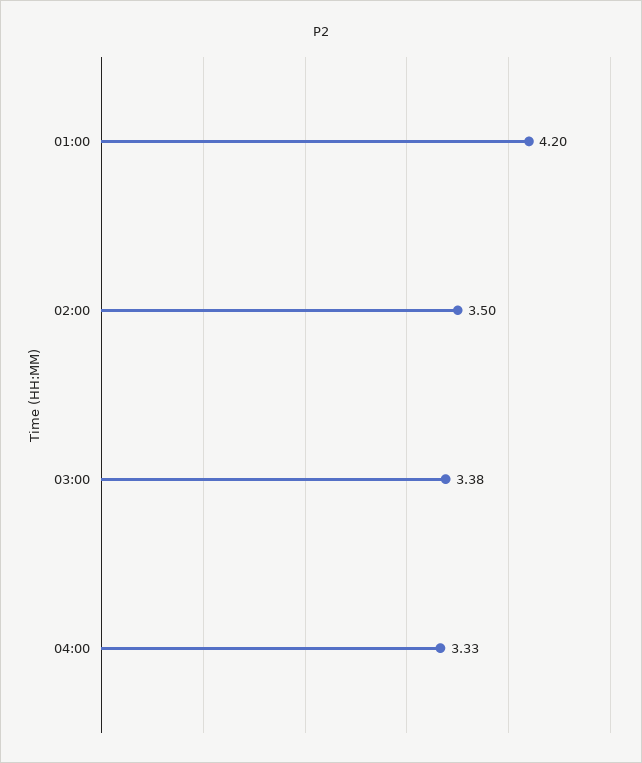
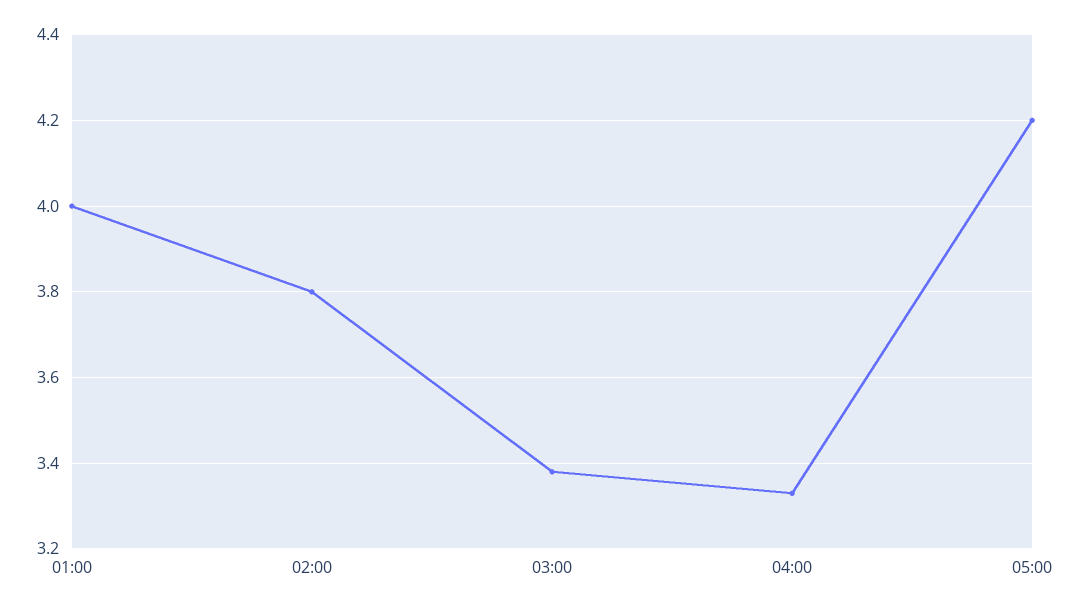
01:00: 4.2 -> 4
02:00: 3.5 -> 3.8
05:00: none -> 4.2

